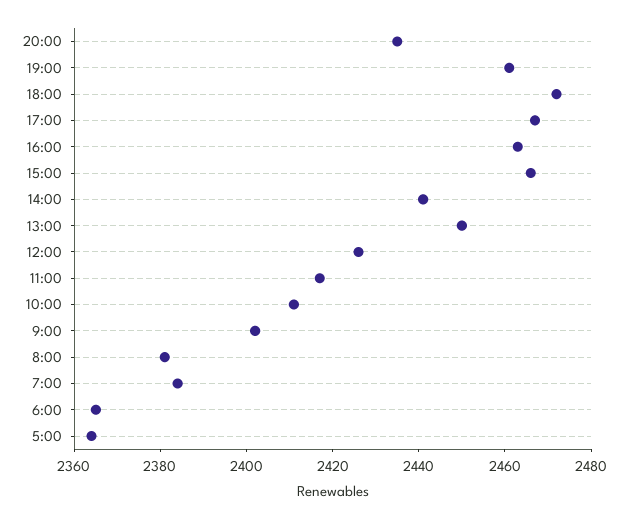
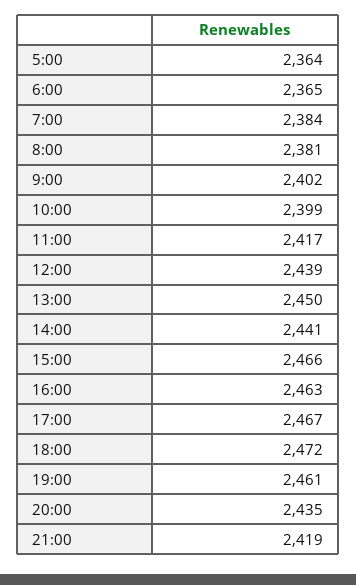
12:00: 2425 -> 2439
10:00: 2410 -> 2399
21:00: none -> 2419

